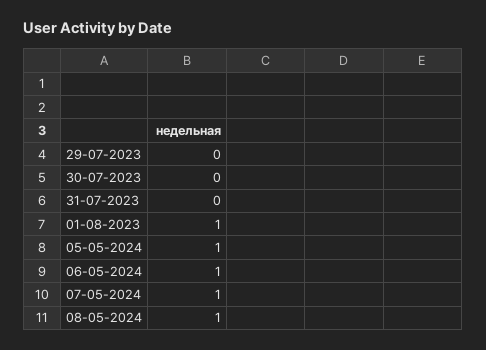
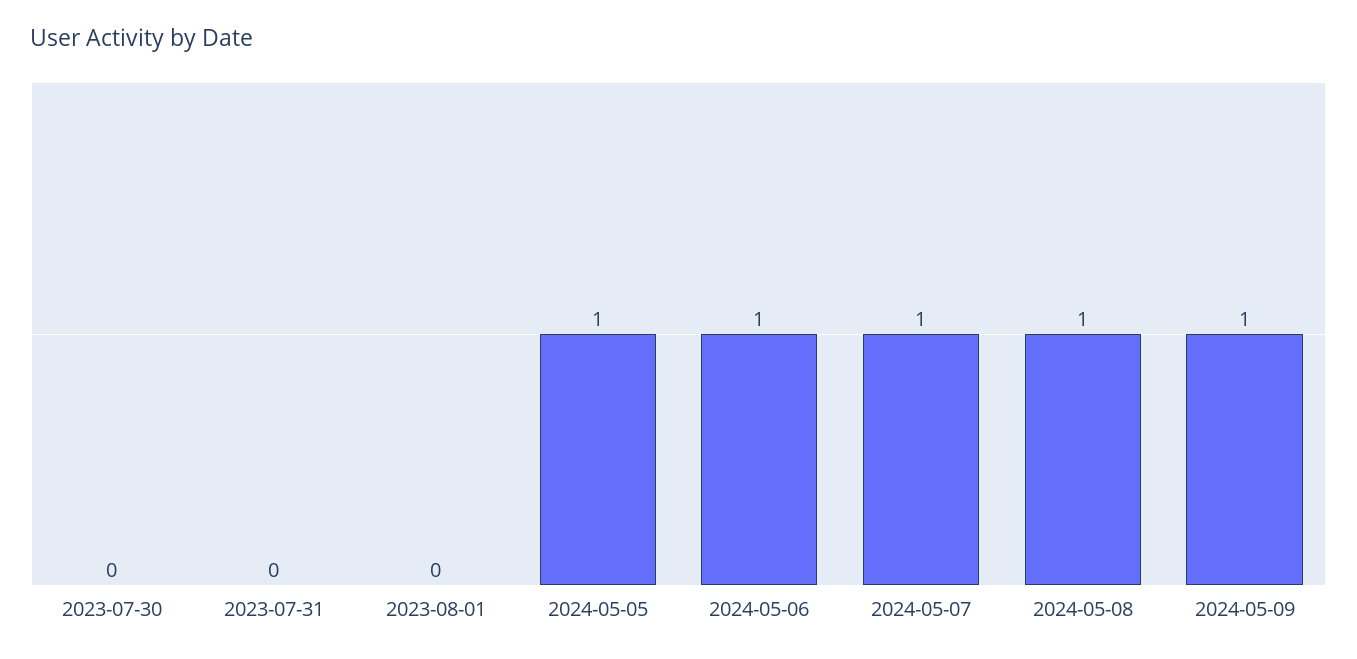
29-07-2023: 0 -> none
01-08-2023: 1 -> 0
2024-05-09: none -> 1

